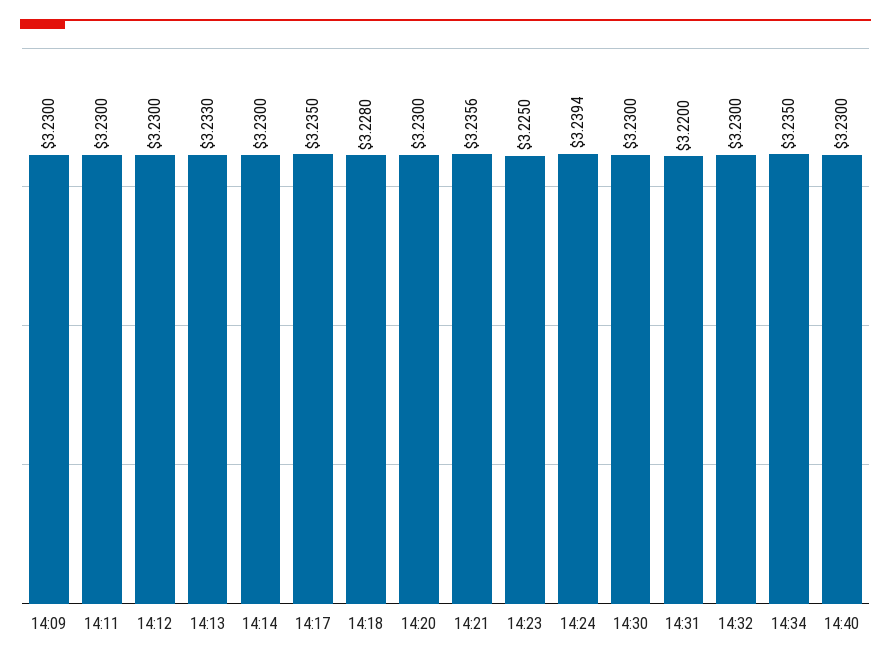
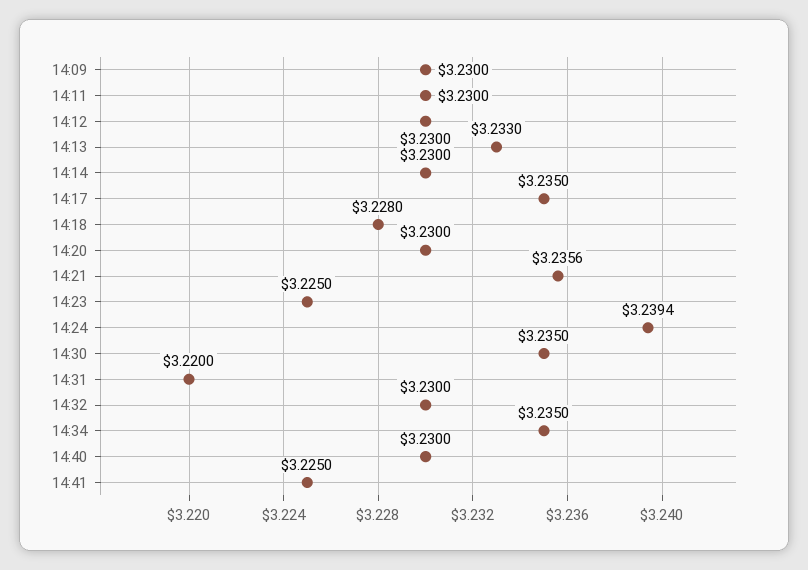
14:30: 3.23 -> 3.235
14:41: none -> 3.225

